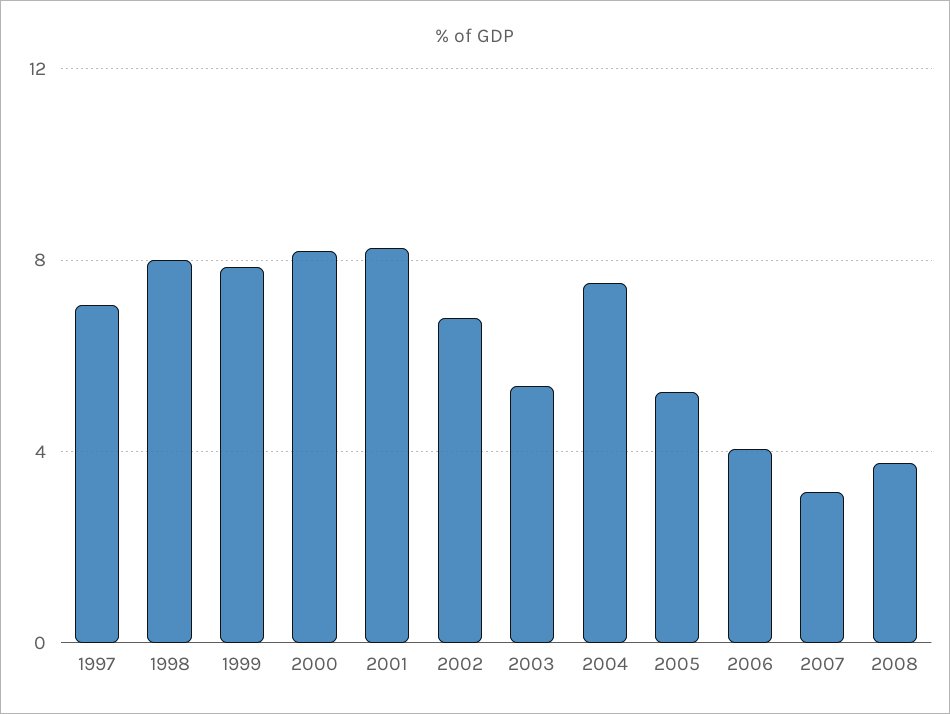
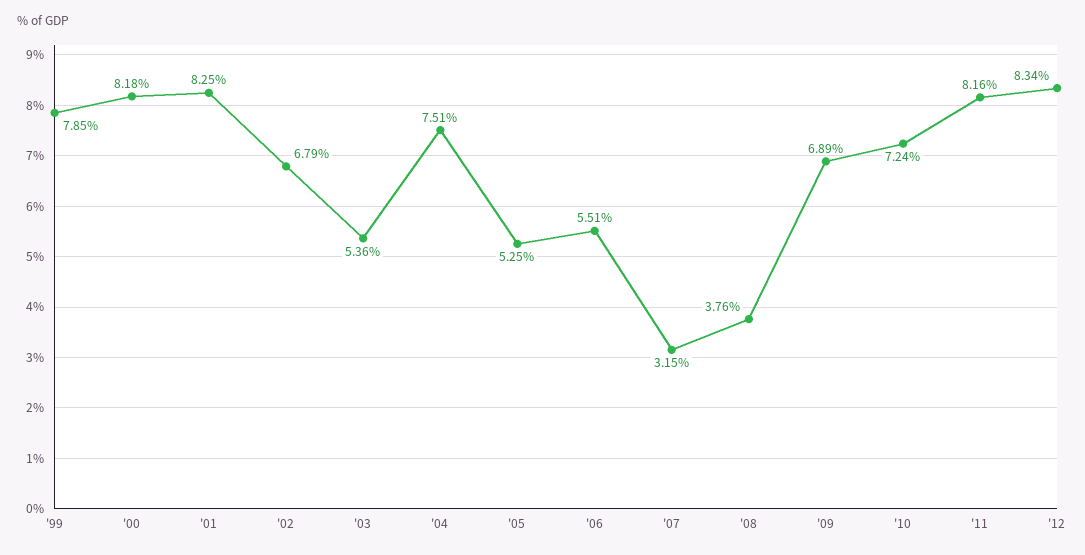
1997: 7 -> none
1998: 8 -> none
2006: 4 -> 5.51
'09: none -> 6.89
'10: none -> 7.24
'11: none -> 8.16
'12: none -> 8.34

